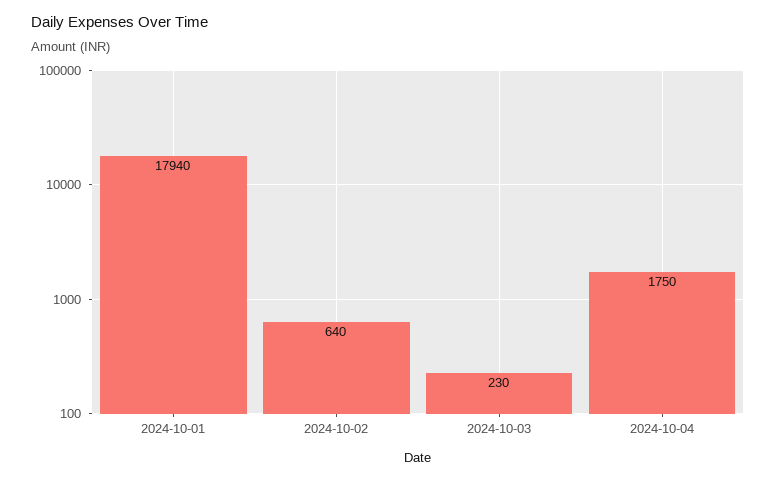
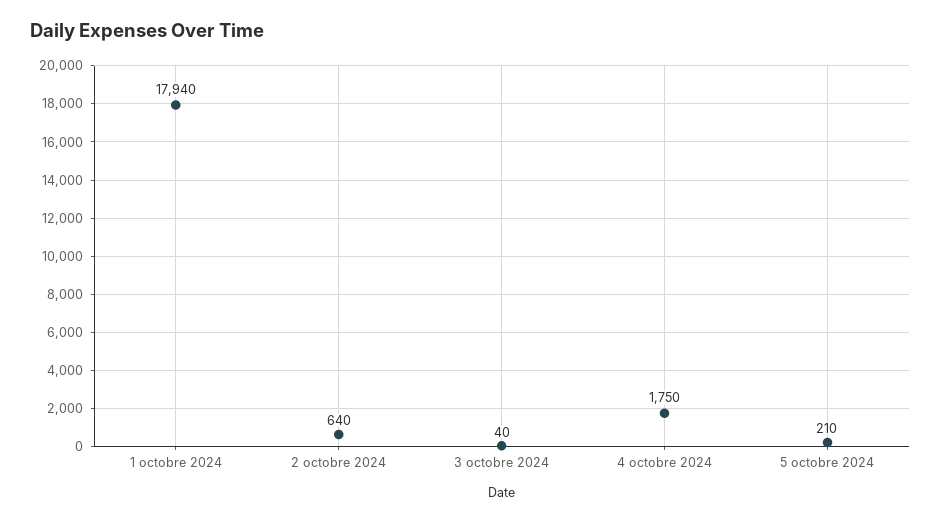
2024-10-03: 230 -> 40
5 octobre 2024: none -> 210

